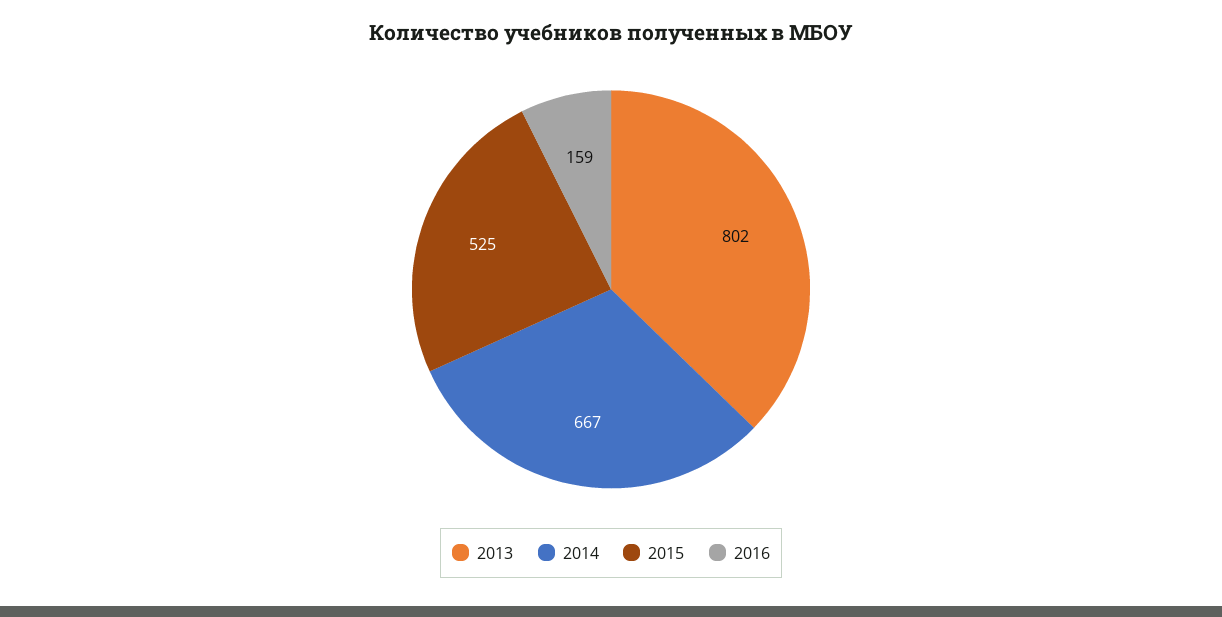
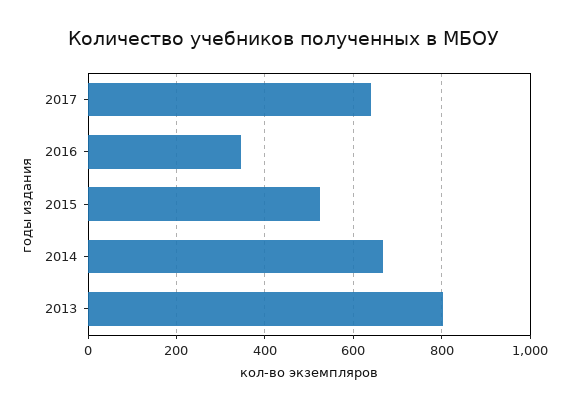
2016: 159 -> 340
2017: none -> 640

